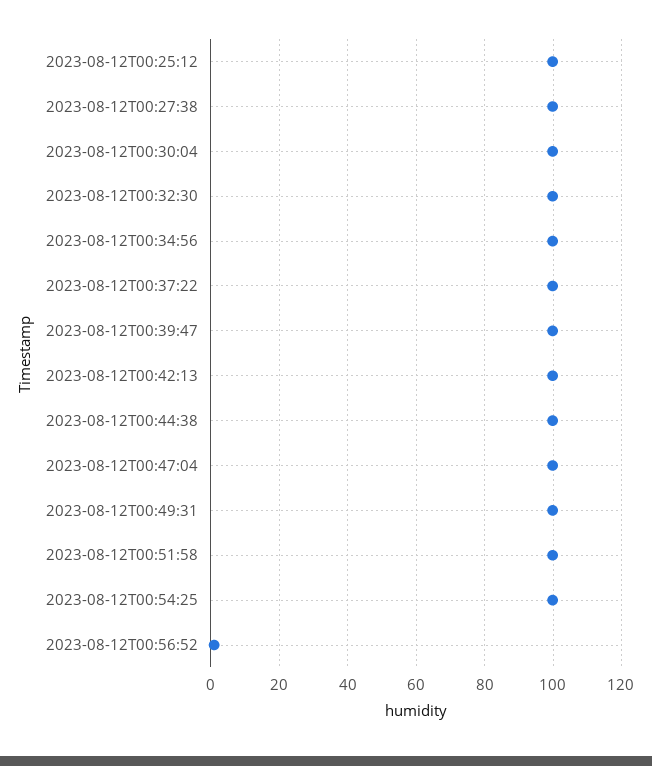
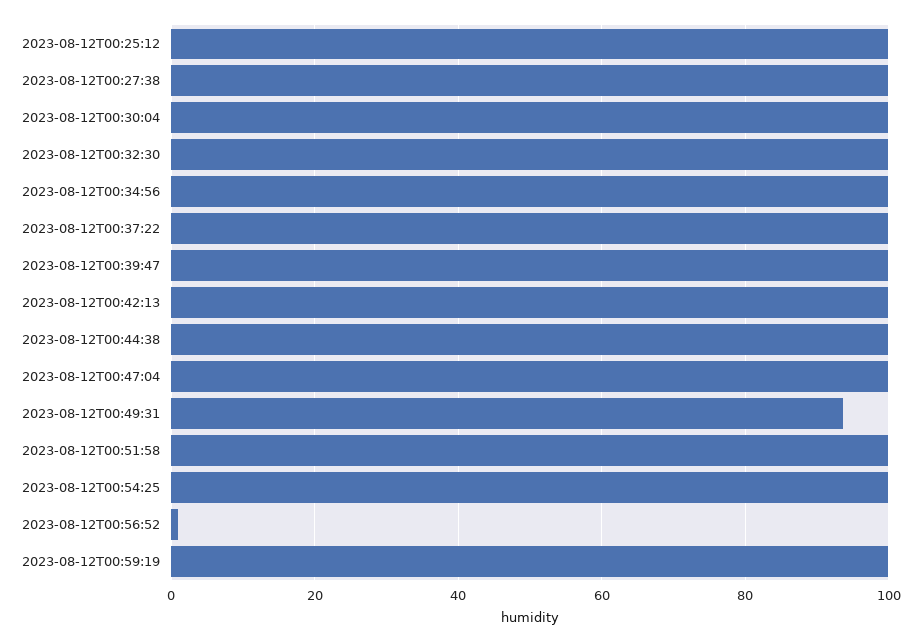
2023-08-12T00:49:31: 100 -> 94
2023-08-12T00:59:19: none -> 100

